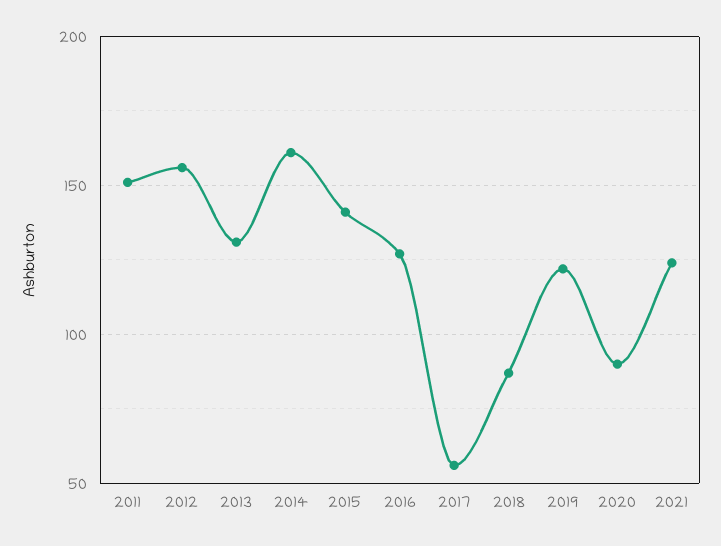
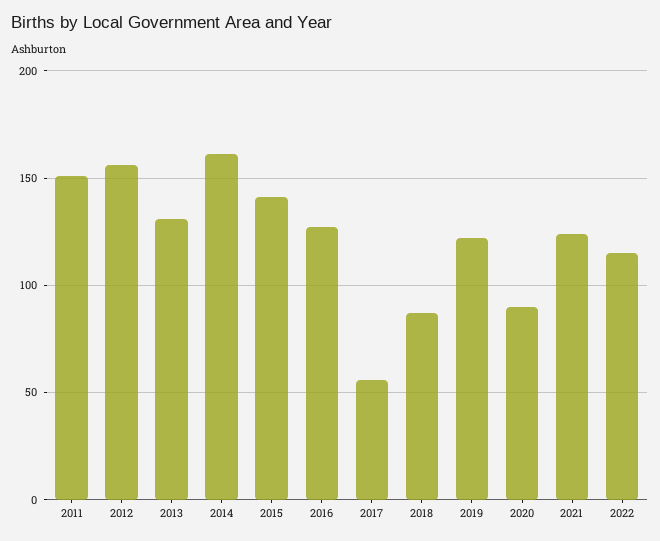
2022: none -> 115

